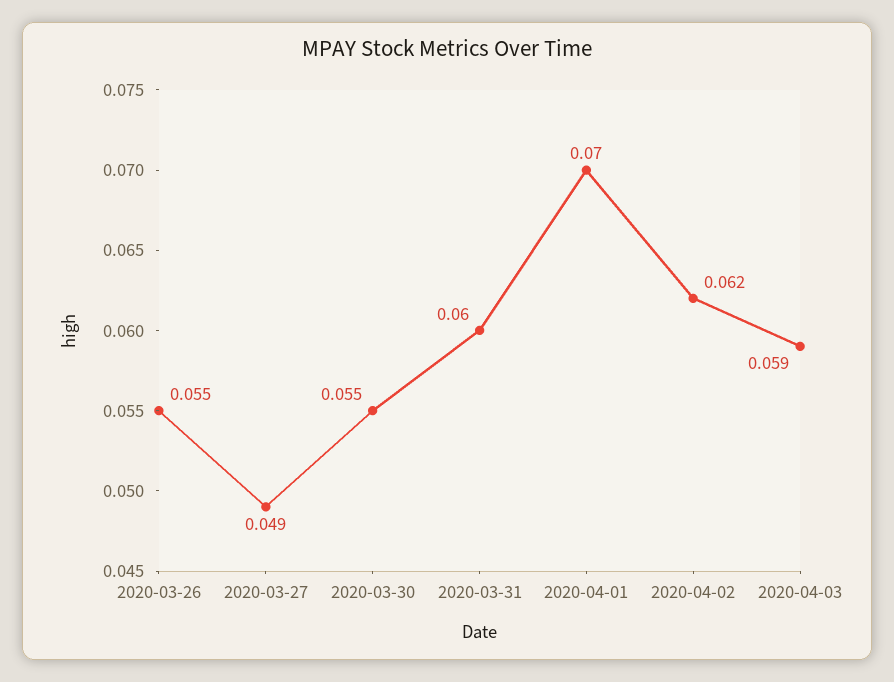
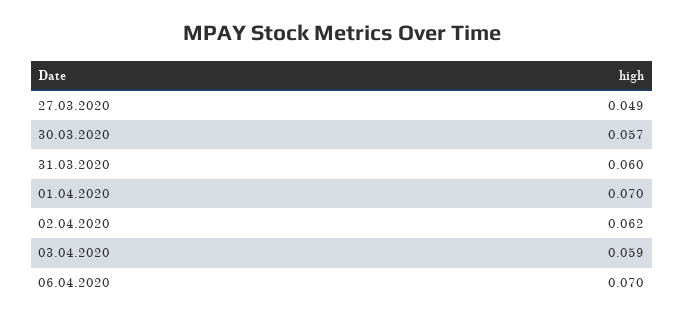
2020-03-26: 0.055 -> none
2020-03-30: 0.055 -> 0.057
06.04.2020: none -> 0.07

